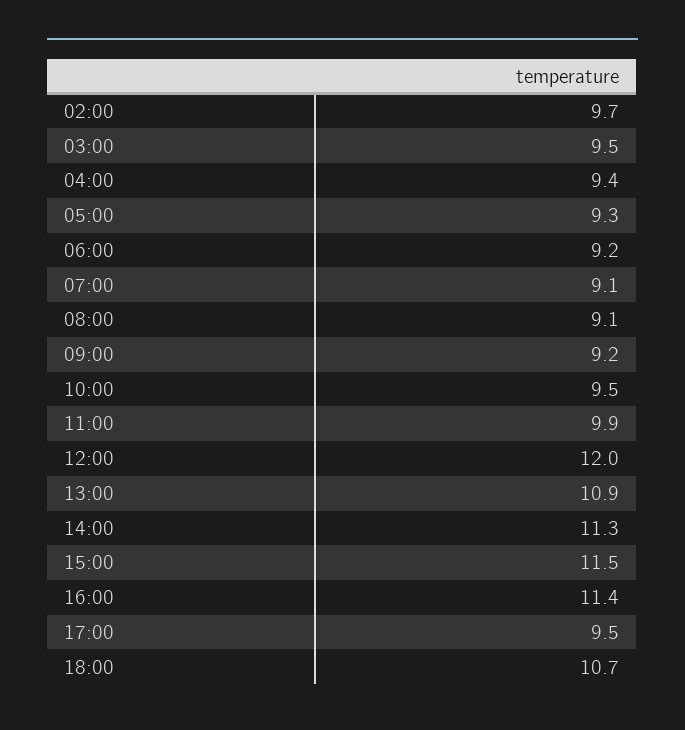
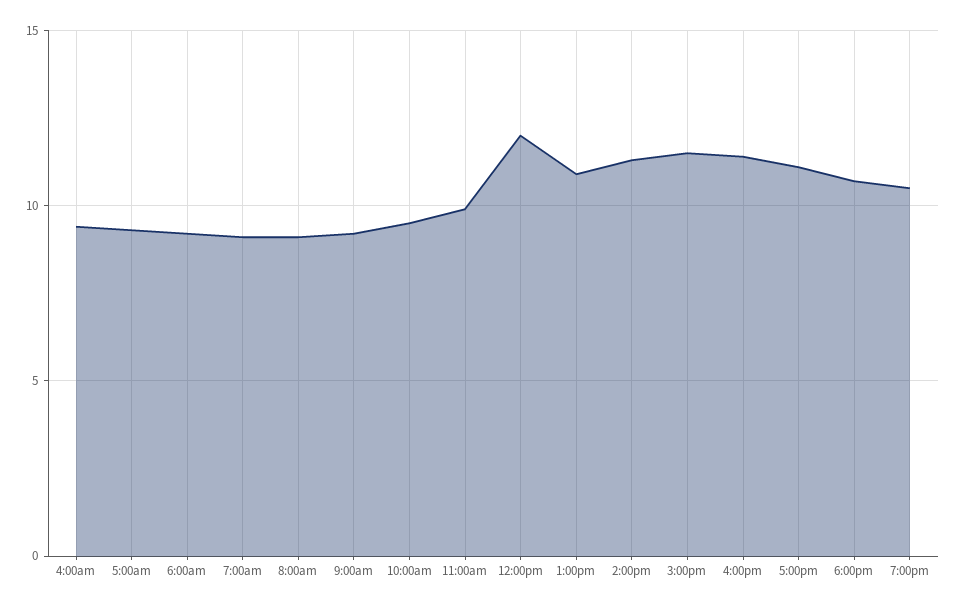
02:00: 9.7 -> none
03:00: 9.5 -> none
17:00: 9.5 -> 11
7:00pm: none -> 10.5

